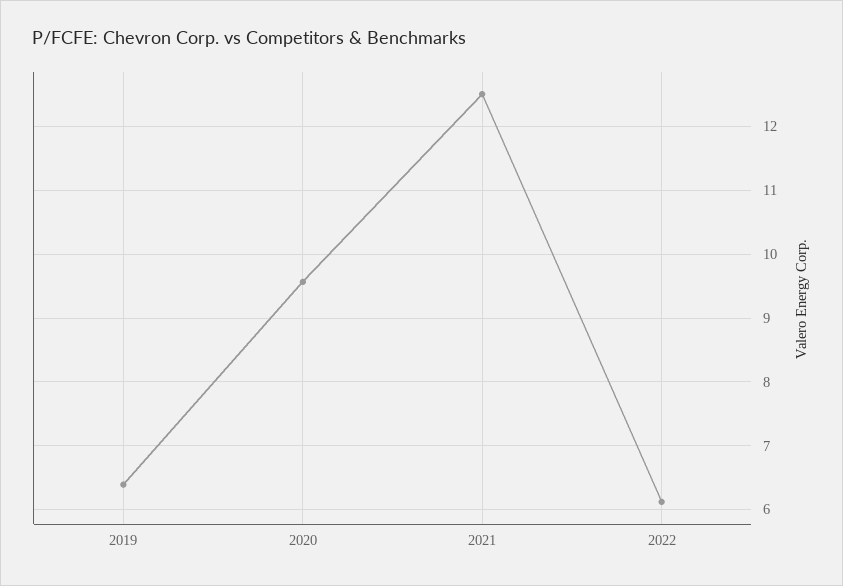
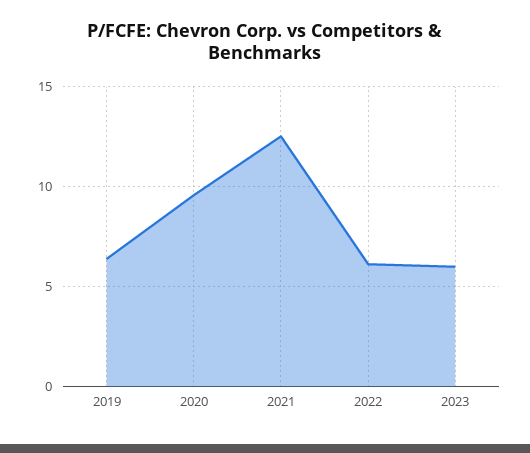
2023: none -> 6

